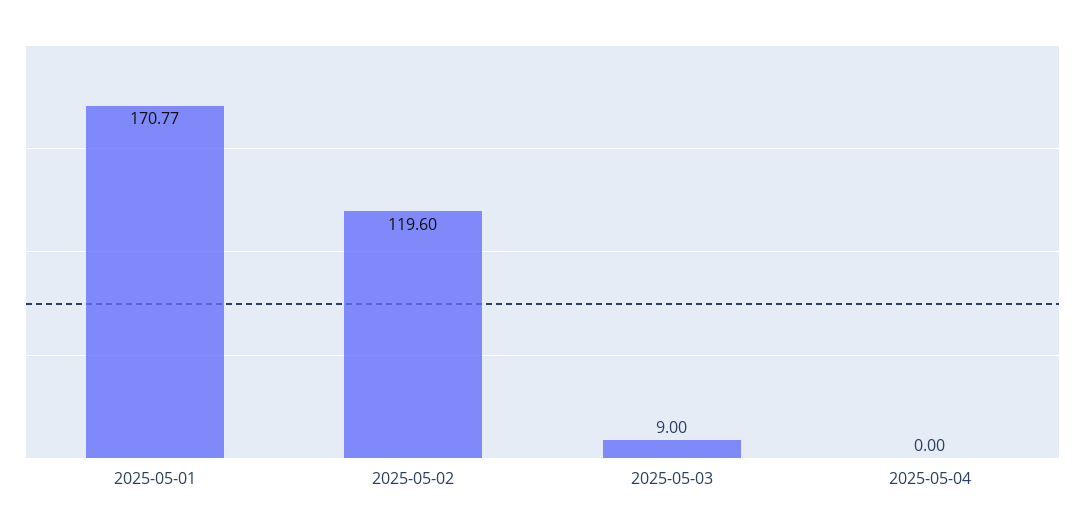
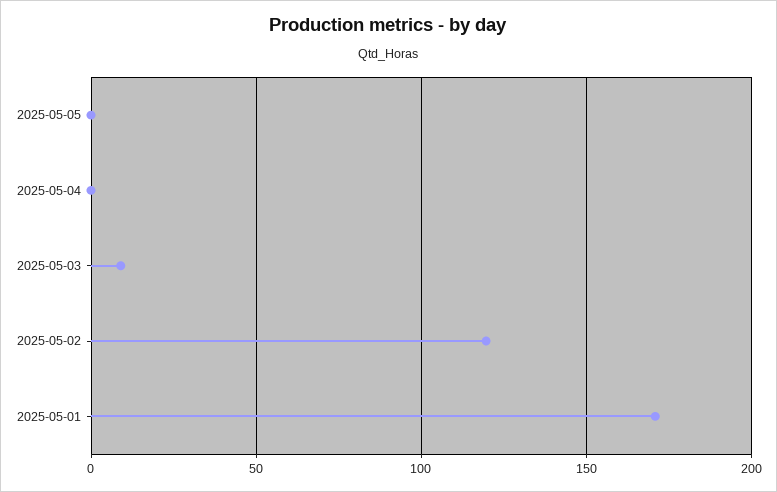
2025-05-05: none -> 0

